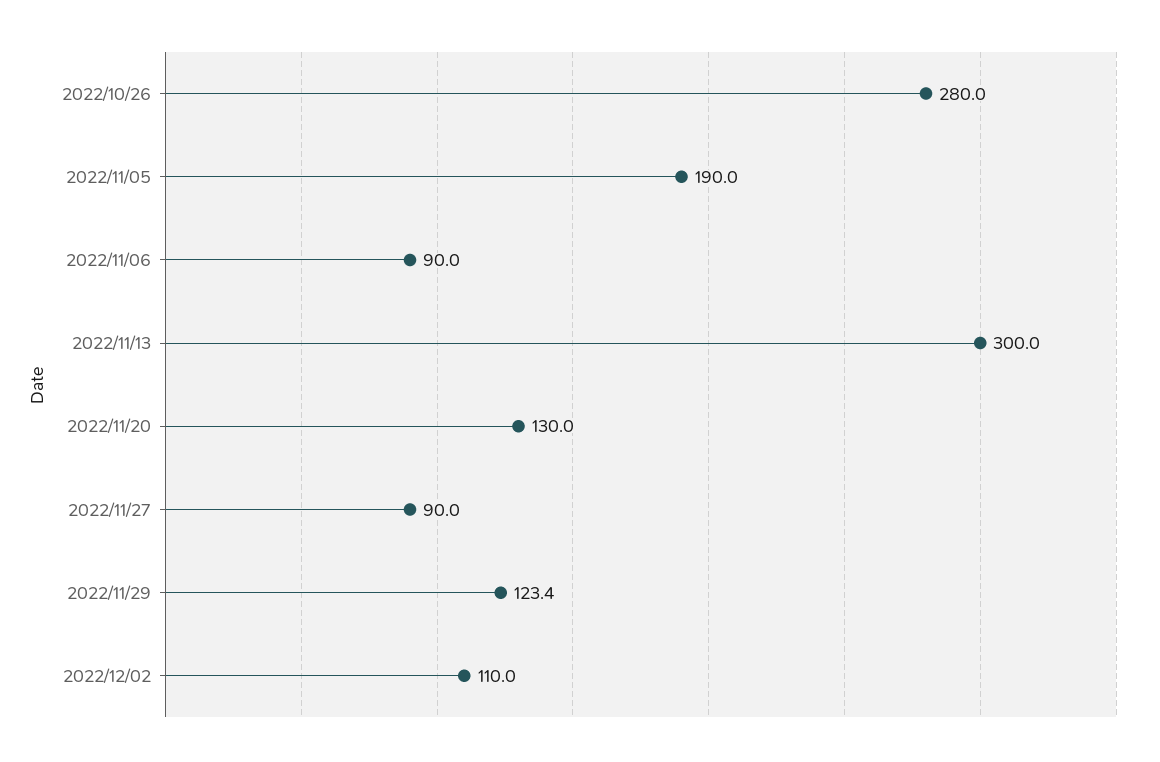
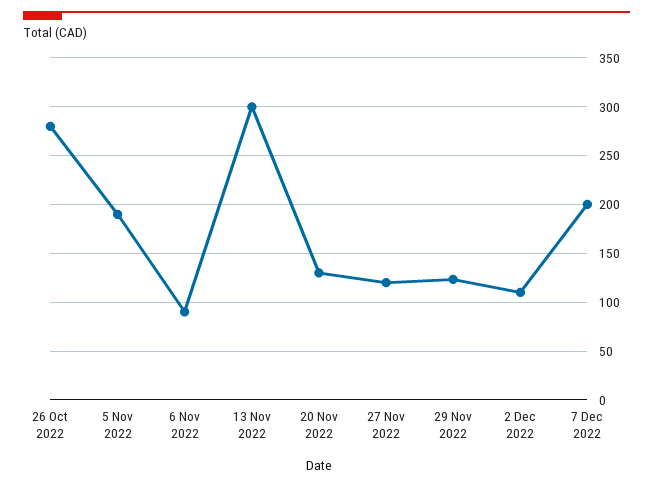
2022/11/27: 90 -> 120
7 Dec 2022: none -> 200

